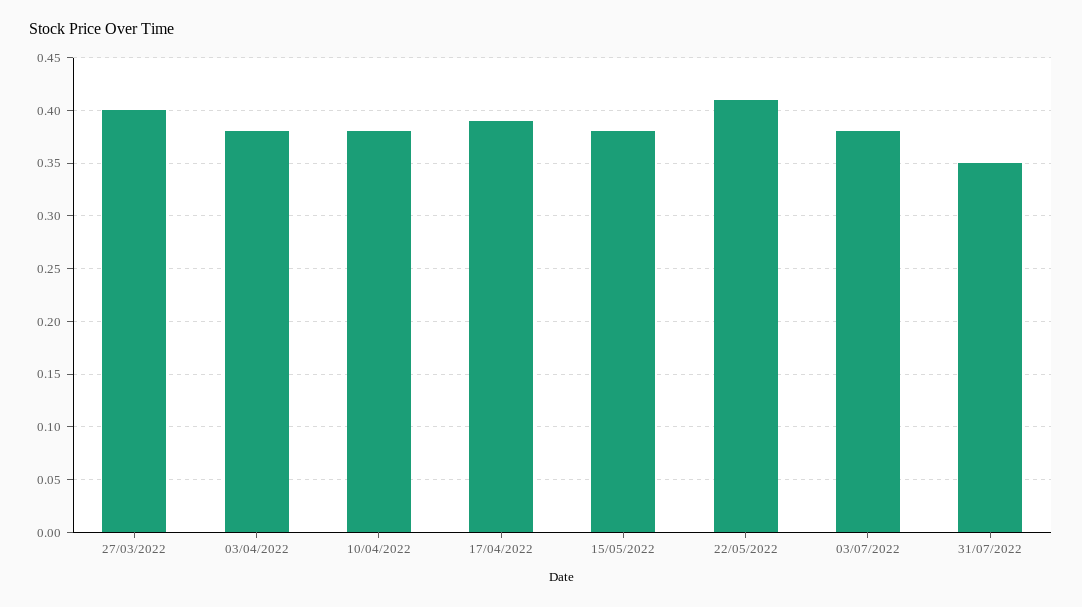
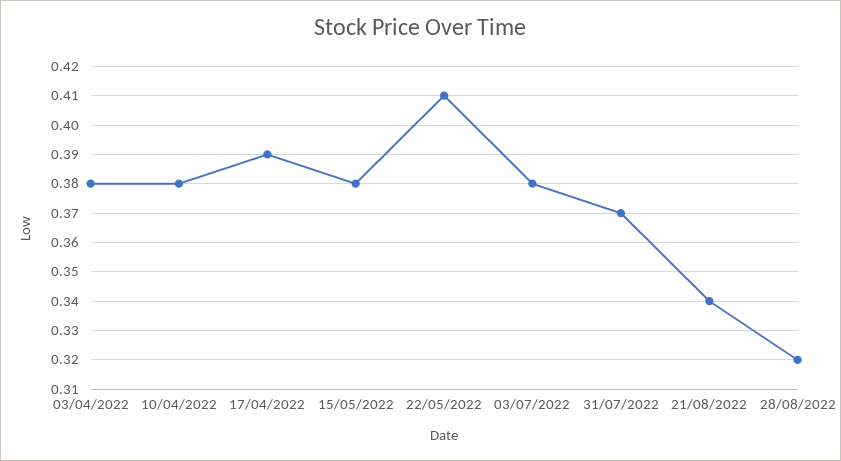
27/03/2022: 0.4 -> none
31/07/2022: 0.35 -> 0.37
21/08/2022: none -> 0.34
28/08/2022: none -> 0.32

